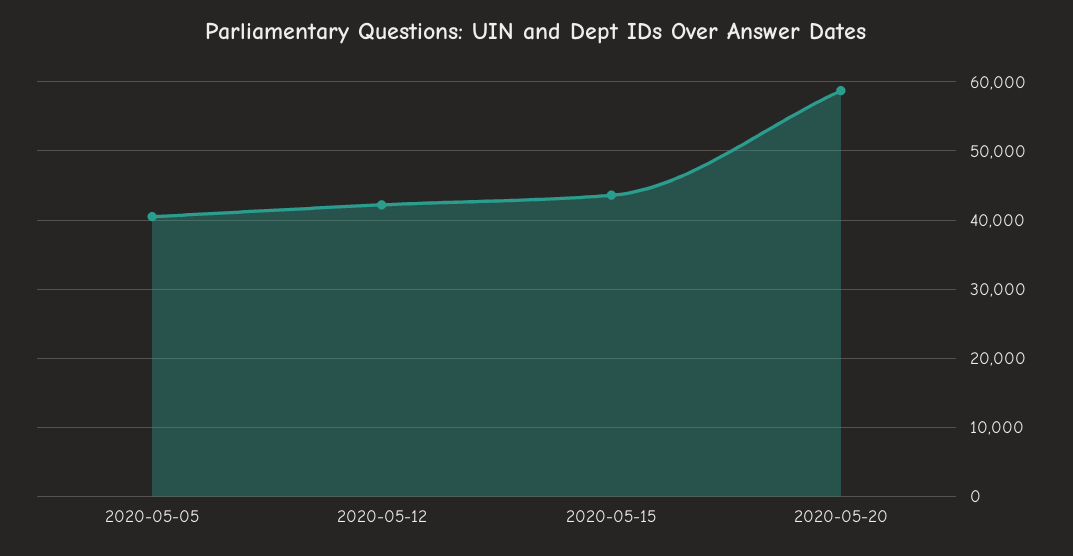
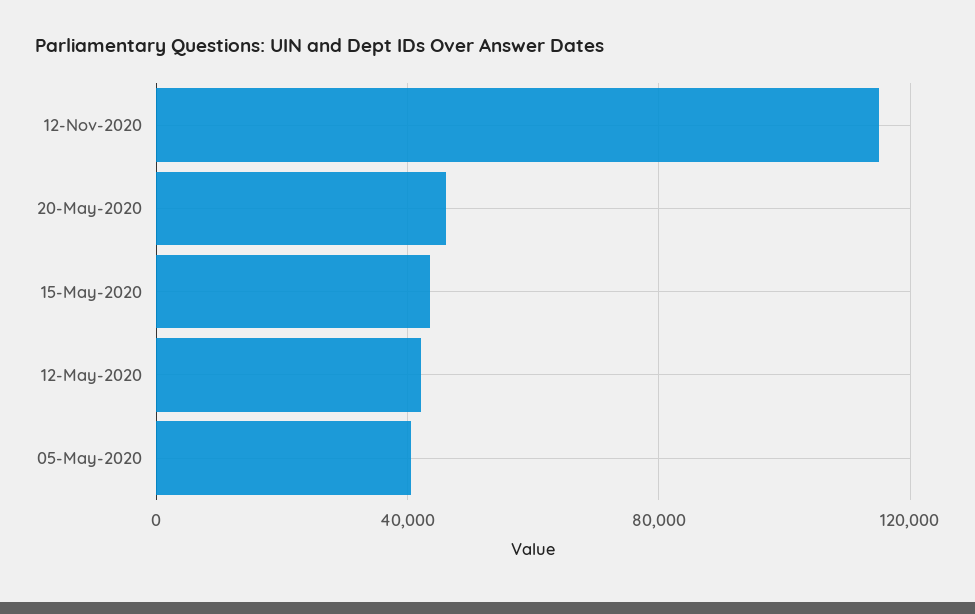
2020-05-20: 59000 -> 45000
12-Nov-2020: none -> 115000

